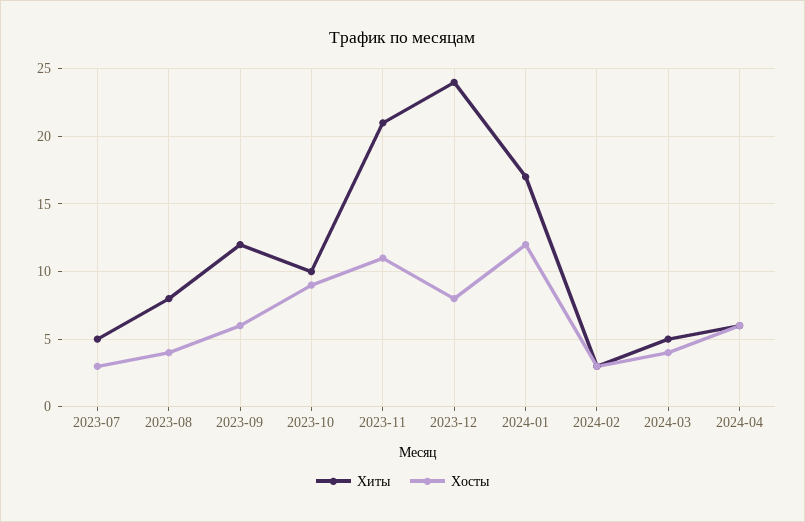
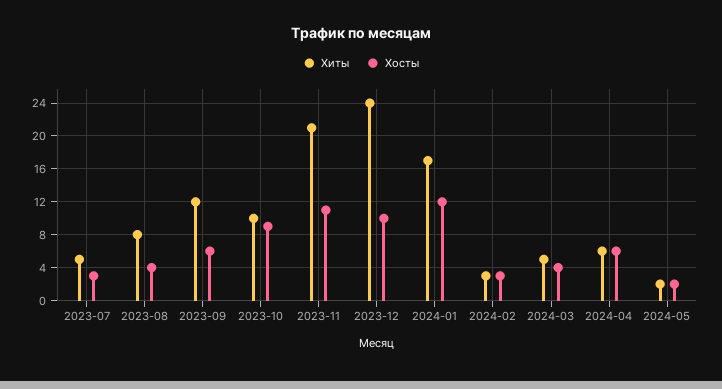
Хосты, 2023-12: 8 -> 10
Хиты, 2024-05: none -> 2
Хосты, 2024-05: none -> 2

